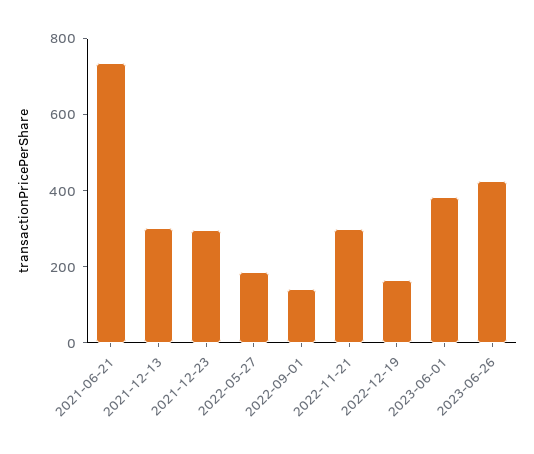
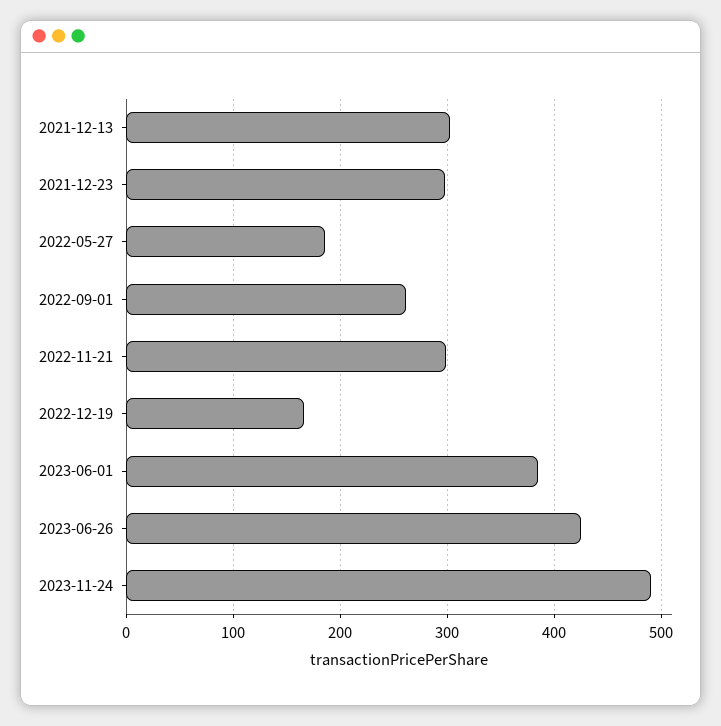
2021-06-21: 750 -> none
2022-09-01: 150 -> 260
2023-11-24: none -> 490

